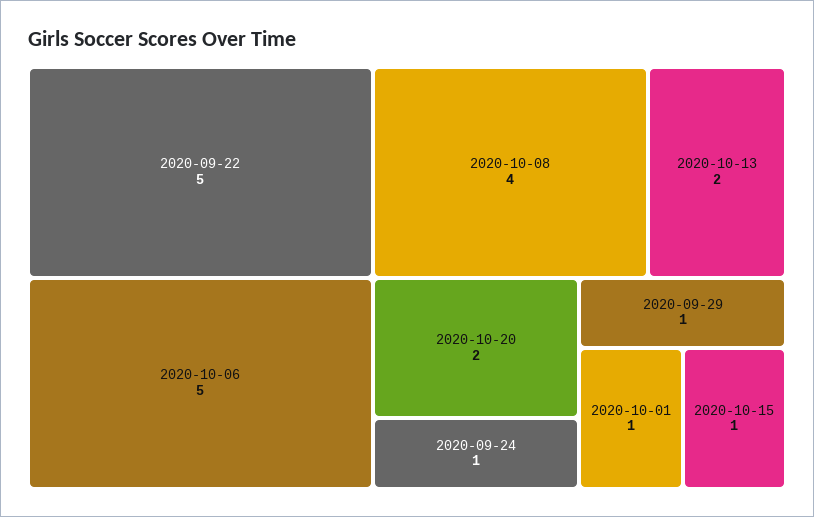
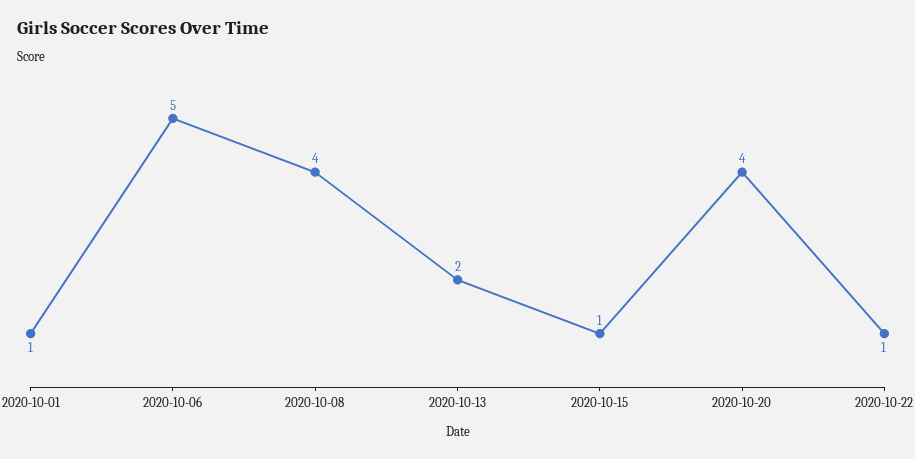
2020-09-22: 5 -> none
2020-10-20: 2 -> 4
2020-09-24: 1 -> none
2020-09-29: 1 -> none
2020-10-22: none -> 1

